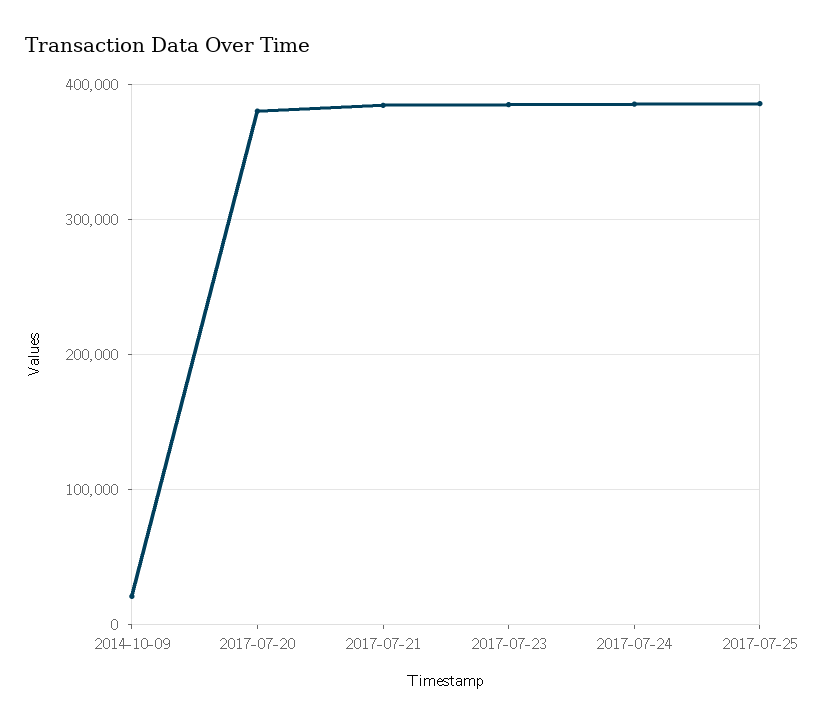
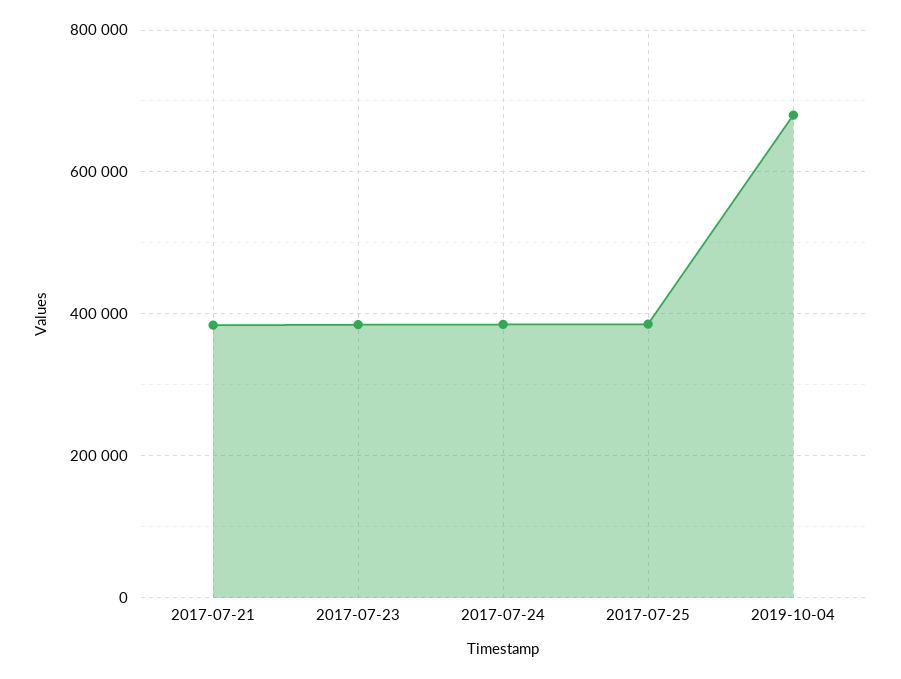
2014-10-09: 20000 -> none
2017-07-20: 380000 -> none
2019-10-04: none -> 680000

